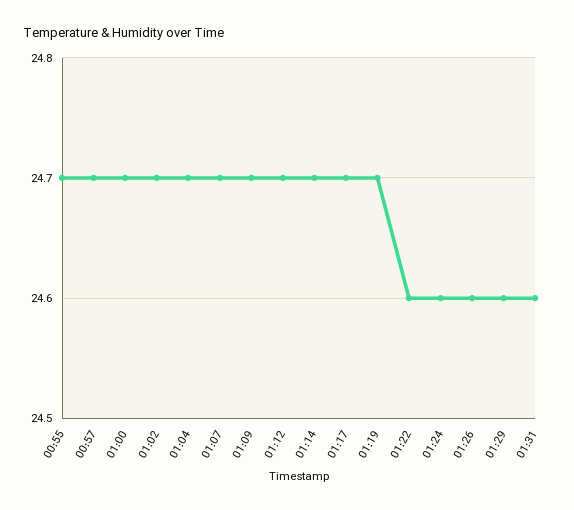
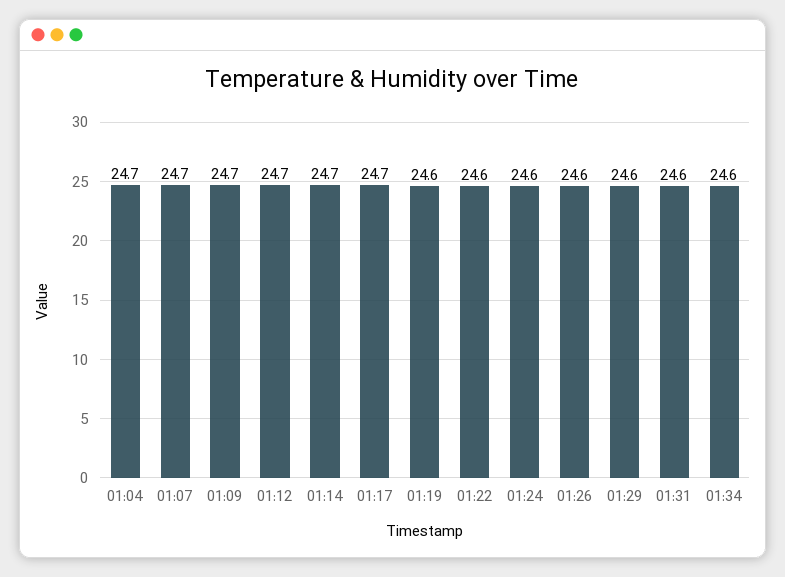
00:55: 24.7 -> none
00:57: 24.7 -> none
01:00: 24.7 -> none
01:02: 24.7 -> none
01:19: 24.7 -> 24.6
01:34: none -> 24.6

